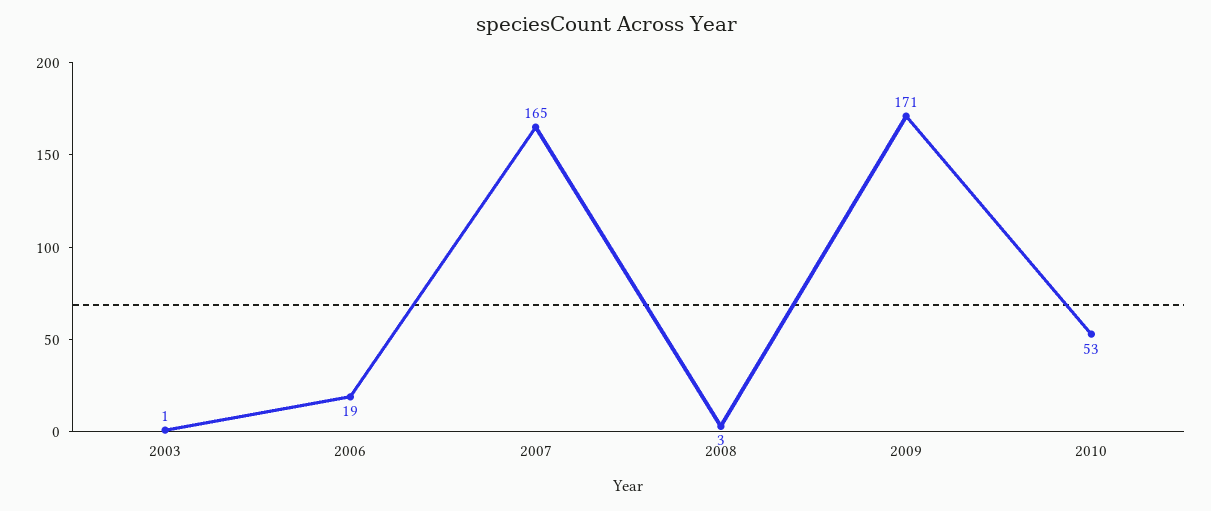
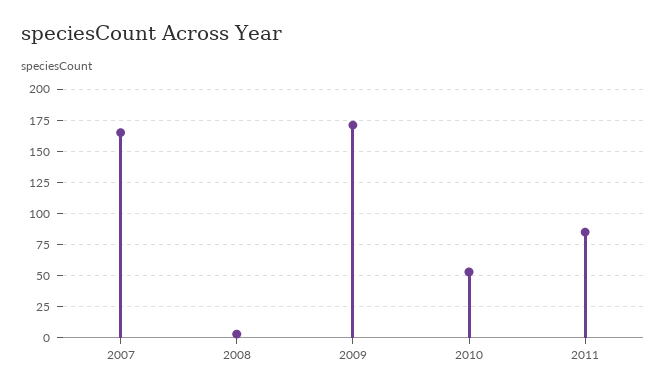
2003: 1 -> none
2006: 19 -> none
2011: none -> 85

